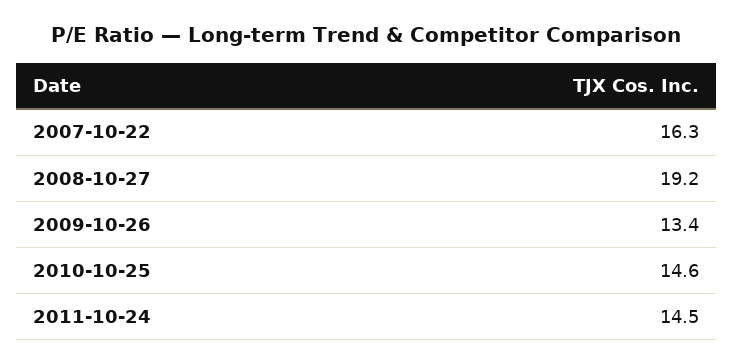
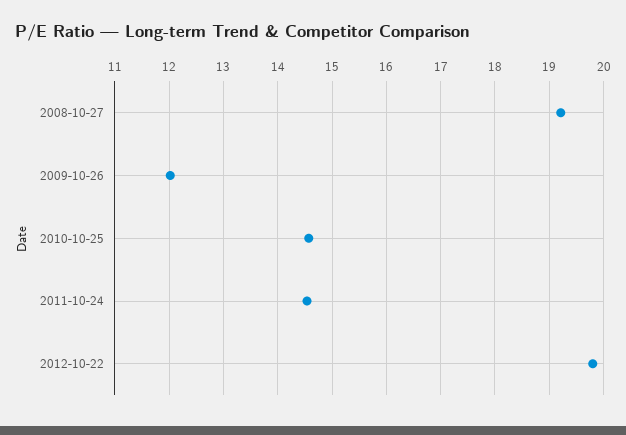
2007-10-22: 16.3 -> none
2009-10-26: 13.4 -> 12
2012-10-22: none -> 19.8

